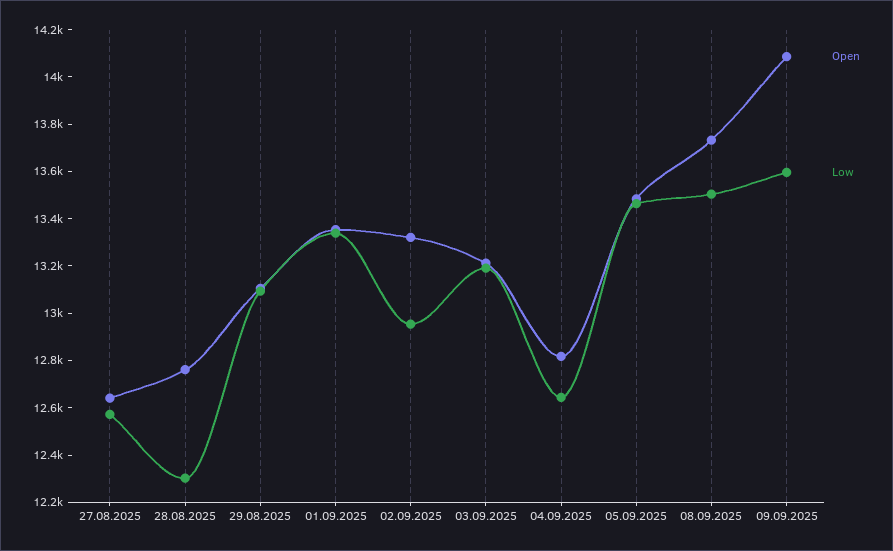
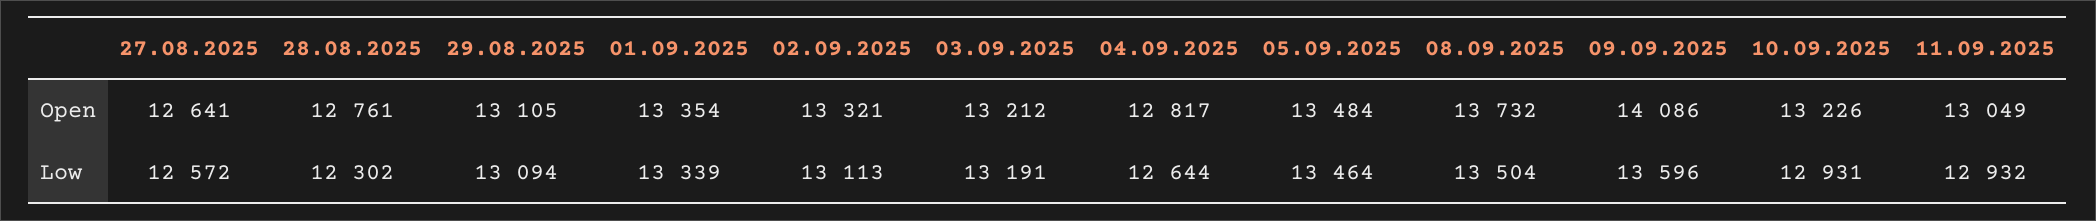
Low, 02.09.2025: 12950 -> 13113
Open, 10.09.2025: none -> 13226
Open, 11.09.2025: none -> 13049
Low, 10.09.2025: none -> 12931
Low, 11.09.2025: none -> 12932

